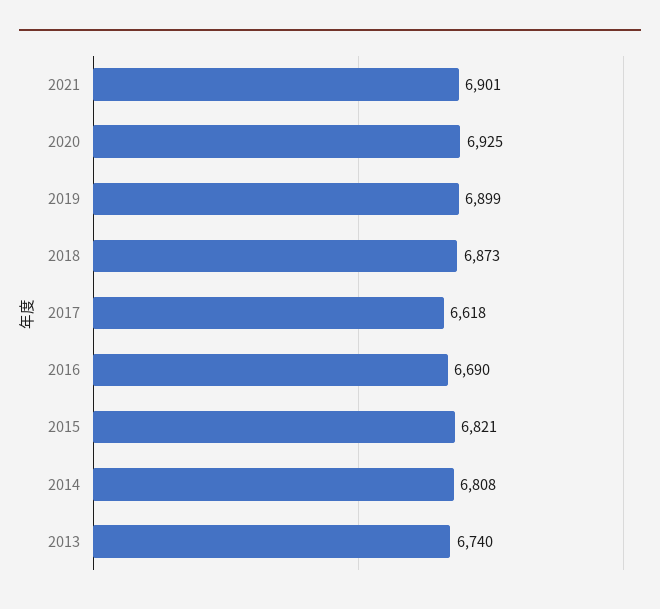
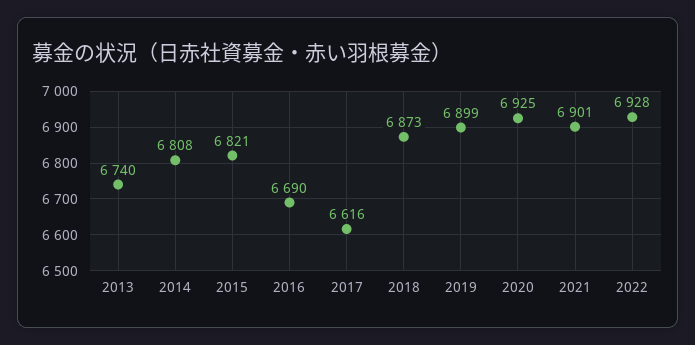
2017: 6618 -> 6616
2022: none -> 6928

